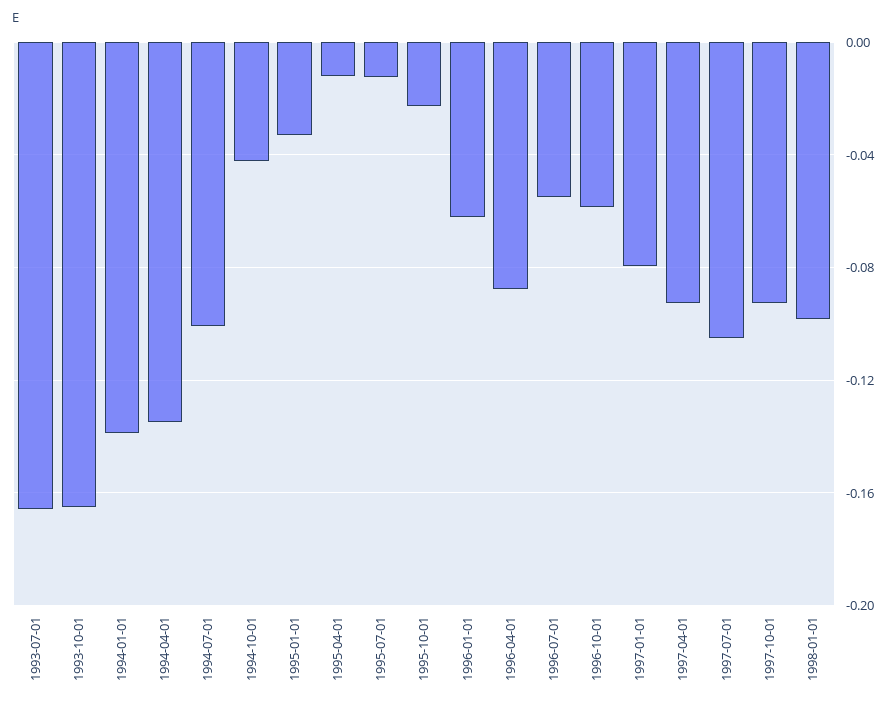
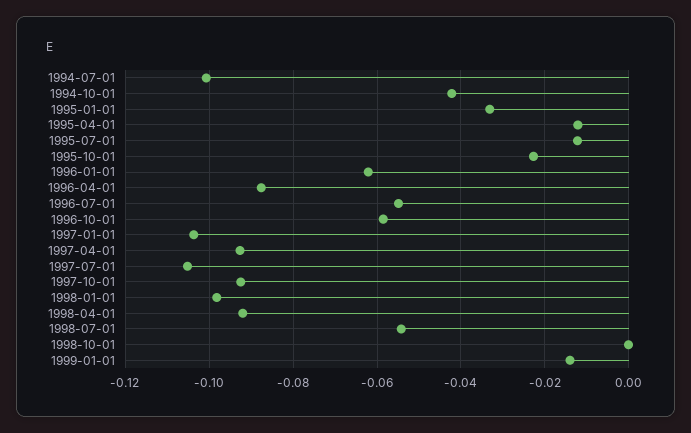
1993-07-01: -0.165 -> none
1993-10-01: -0.165 -> none
1994-01-01: -0.14 -> none
1994-04-01: -0.135 -> none
1997-01-01: -0.08 -> -0.104
1998-04-01: none -> -0.092
1998-07-01: none -> -0.054
1998-10-01: none -> 0
1999-01-01: none -> -0.014

